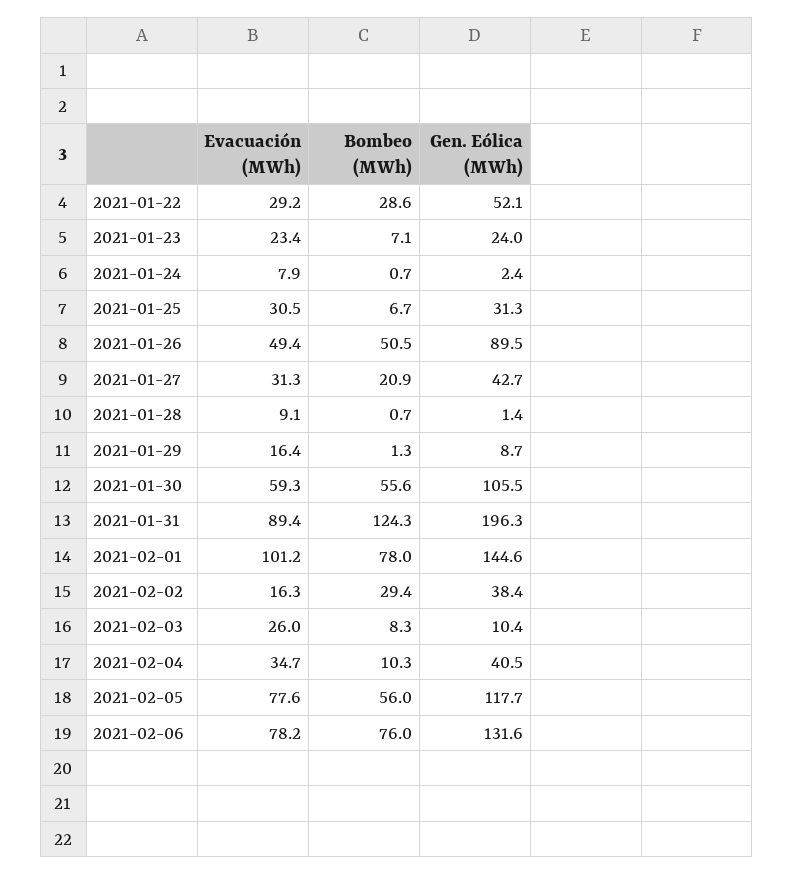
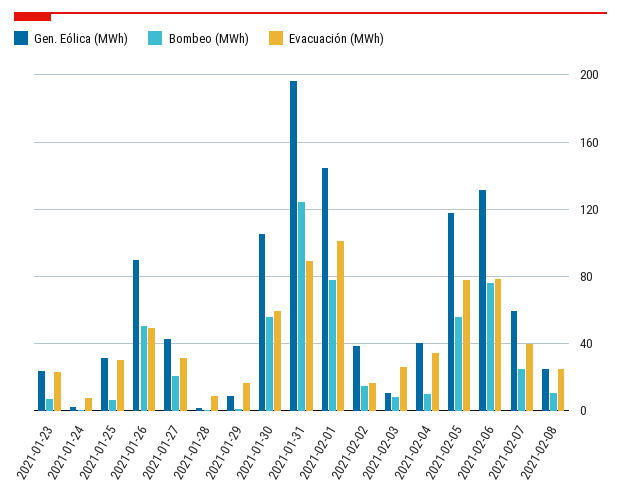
Evacuación (MWh), 2021-01-22: 29.2 -> none
Bombeo (MWh), 2021-01-22: 28.6 -> none
Gen. Eólica (MWh), 2021-01-22: 52.1 -> none
Bombeo (MWh), 2021-02-02: 29.4 -> 15
Gen. Eólica (MWh), 2021-02-07: none -> 60
Bombeo (MWh), 2021-02-07: none -> 25
Evacuación (MWh), 2021-02-07: none -> 40
Gen. Eólica (MWh), 2021-02-08: none -> 25
Bombeo (MWh), 2021-02-08: none -> 10
Evacuación (MWh), 2021-02-08: none -> 25

